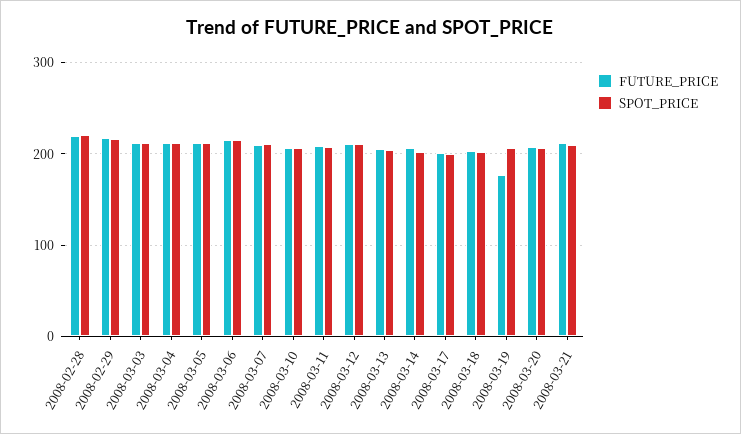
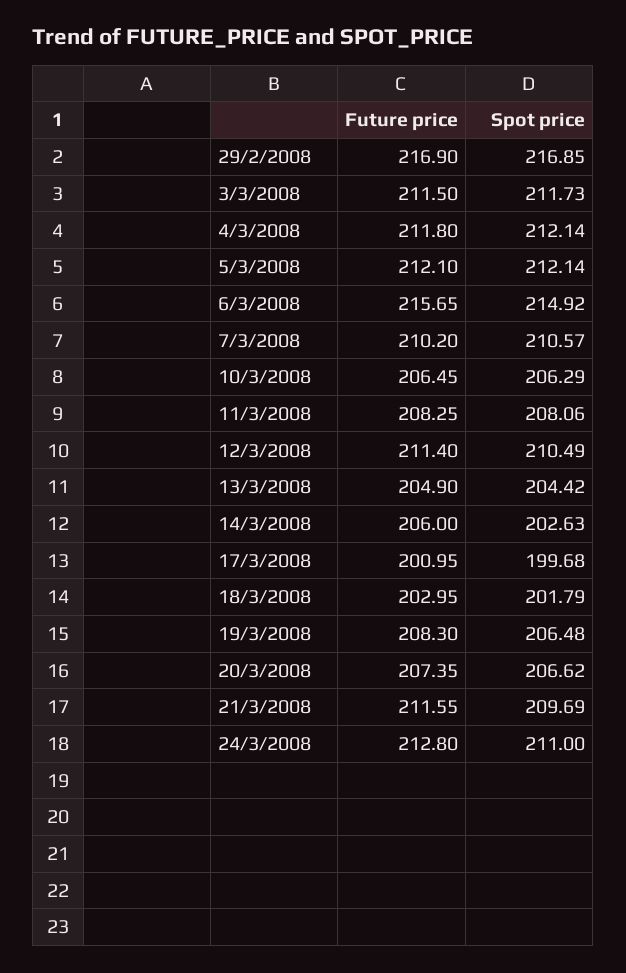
FUTURE_PRICE, 2008-02-28: 220 -> none
SPOT_PRICE, 2008-02-28: 220 -> none
FUTURE_PRICE, 2008-03-19: 180 -> 208.3
FUTURE_PRICE, 24/3/2008: none -> 212.8
SPOT_PRICE, 24/3/2008: none -> 211

